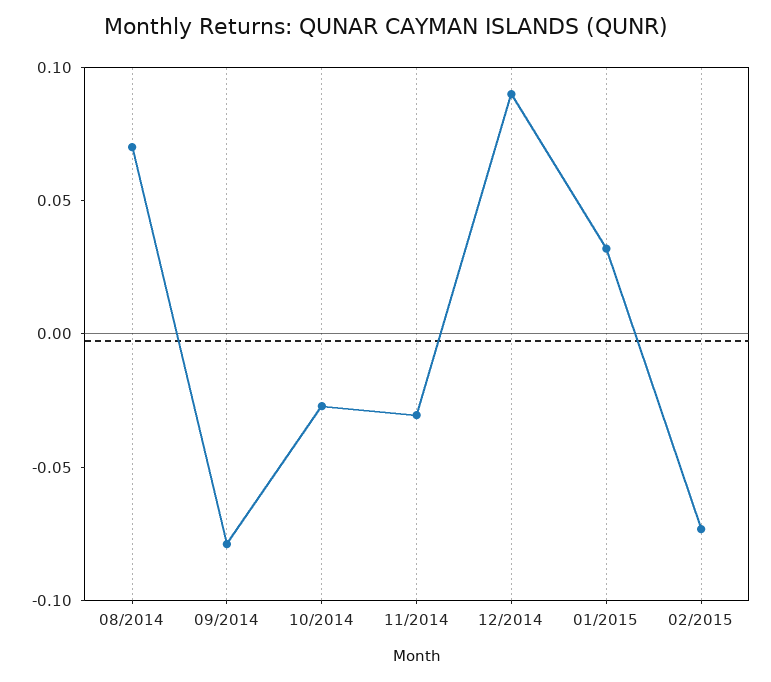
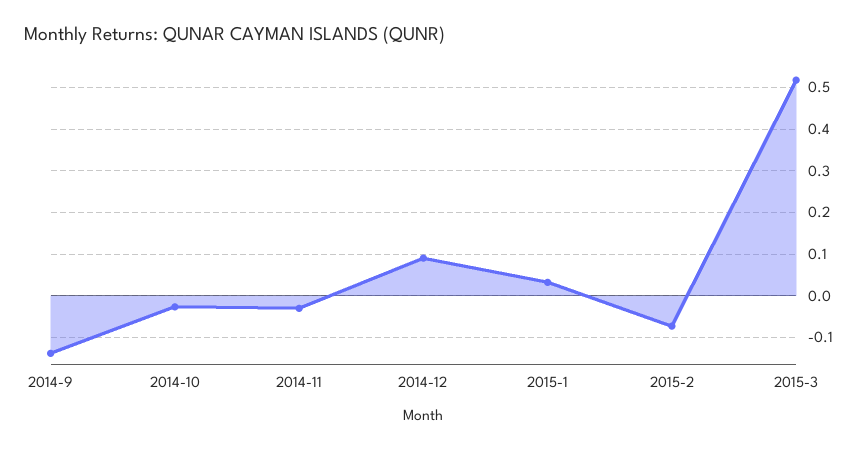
08/2014: 0.07 -> none
09/2014: -0.08 -> -0.14
2015-3: none -> 0.52

